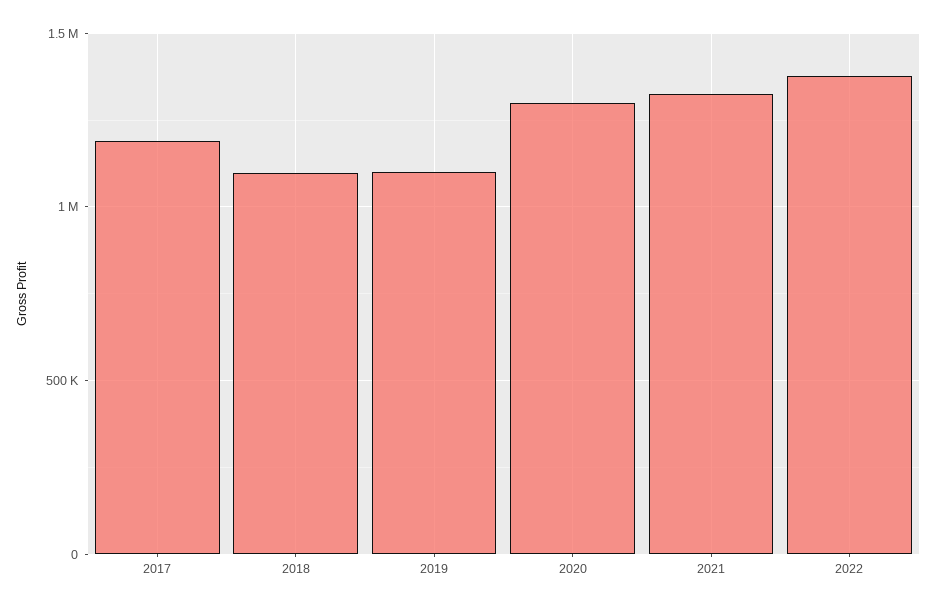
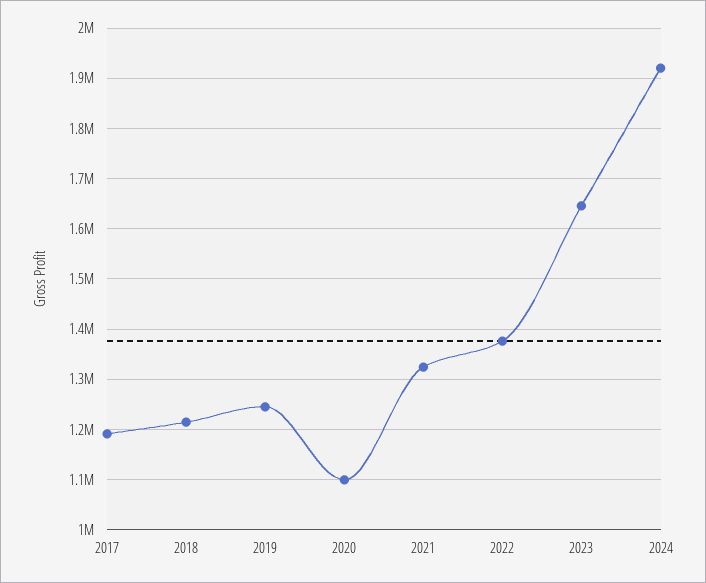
2018: 1100000 -> 1220000
2019: 1100000 -> 1240000
2020: 1300000 -> 1100000
2023: none -> 1640000
2024: none -> 1920000

